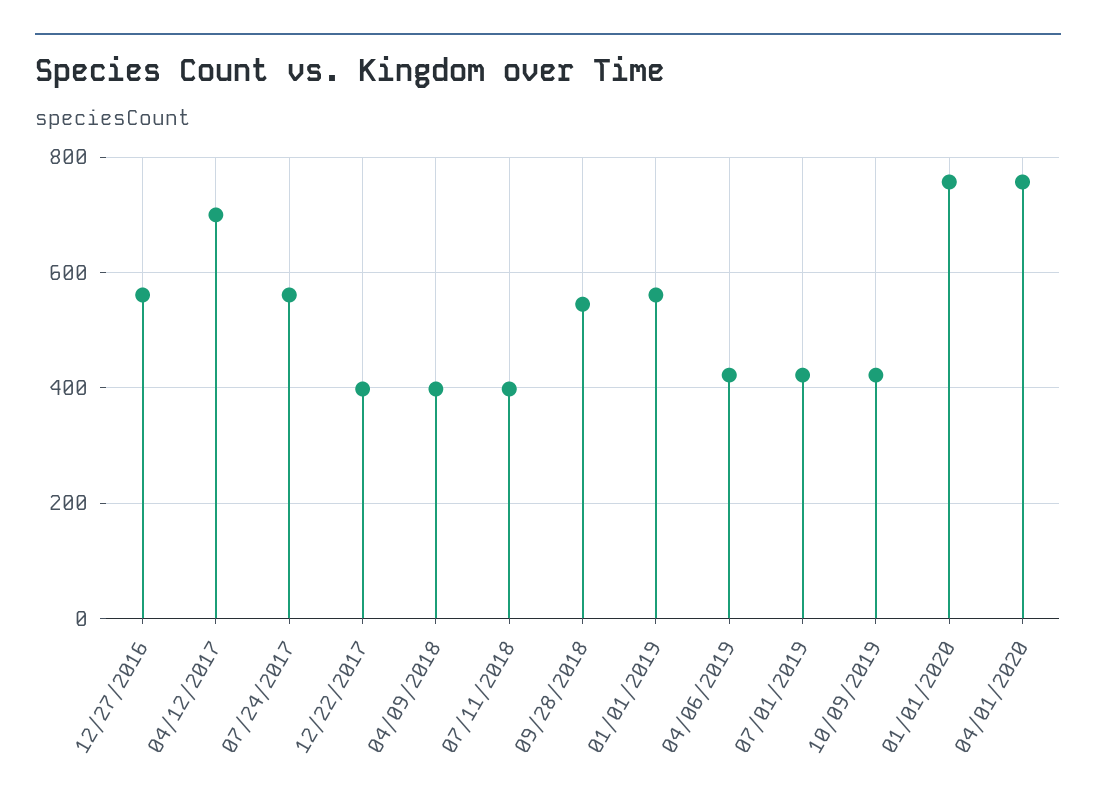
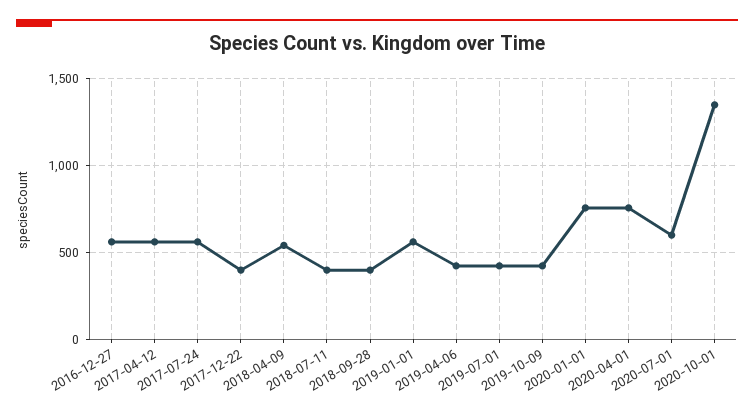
04/12/2017: 700 -> 550
04/09/2018: 400 -> 550
09/28/2018: 540 -> 400
2020-07-01: none -> 600
2020-10-01: none -> 1350

